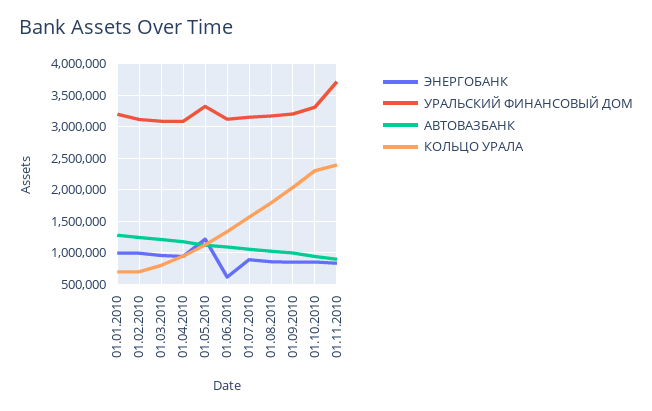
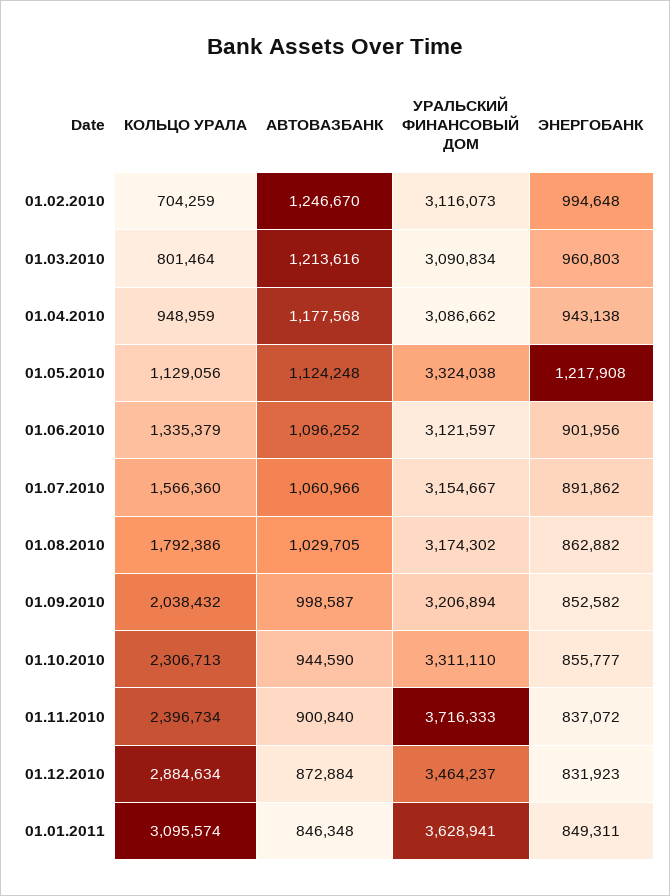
ЭНЕРГОБАНК, 01.01.2010: 1000000 -> none
УРАЛЬСКИЙ ФИНАНСОВЫЙ ДОМ, 01.01.2010: 3200000 -> none
АВТОВАЗБАНК, 01.01.2010: 1300000 -> none
КОЛЬЦО УРАЛА, 01.01.2010: 700000 -> none
ЭНЕРГОБАНК, 01.06.2010: 600000 -> 901956
КОЛЬЦО УРАЛА, 01.12.2010: none -> 2884634
АВТОВАЗБАНК, 01.12.2010: none -> 872884
УРАЛЬСКИЙ ФИНАНСОВЫЙ ДОМ, 01.12.2010: none -> 3464237
ЭНЕРГОБАНК, 01.12.2010: none -> 831923
КОЛЬЦО УРАЛА, 01.01.2011: none -> 3095574
АВТОВАЗБАНК, 01.01.2011: none -> 846348
УРАЛЬСКИЙ ФИНАНСОВЫЙ ДОМ, 01.01.2011: none -> 3628941
ЭНЕРГОБАНК, 01.01.2011: none -> 849311

